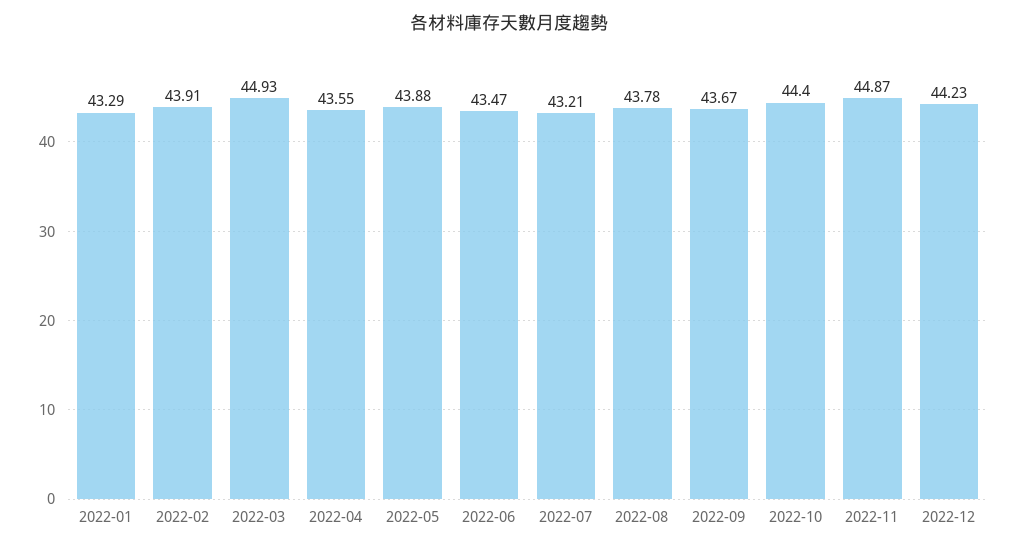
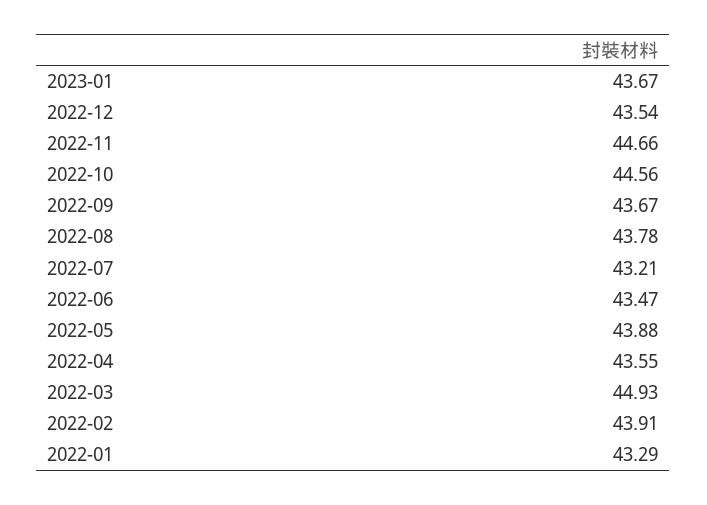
2022-10: 44.4 -> 44.56
2022-11: 44.87 -> 44.66
2022-12: 44.23 -> 43.54
2023-01: none -> 43.67

